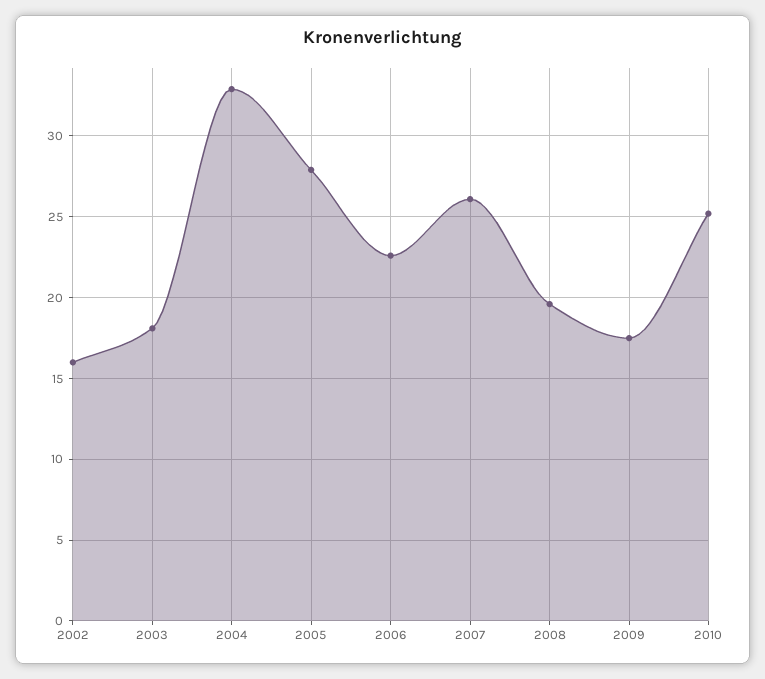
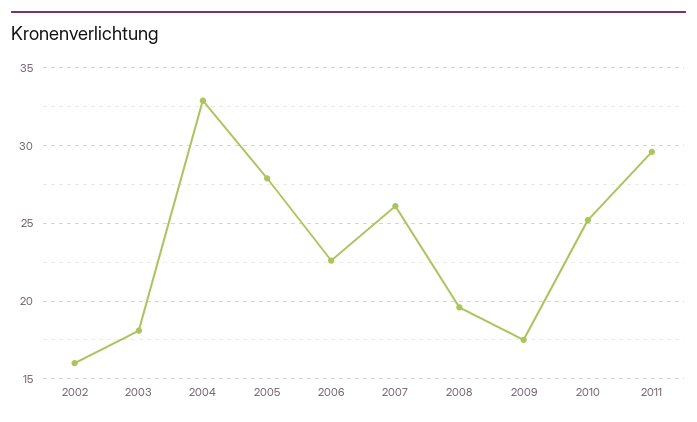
2011: none -> 29.5

